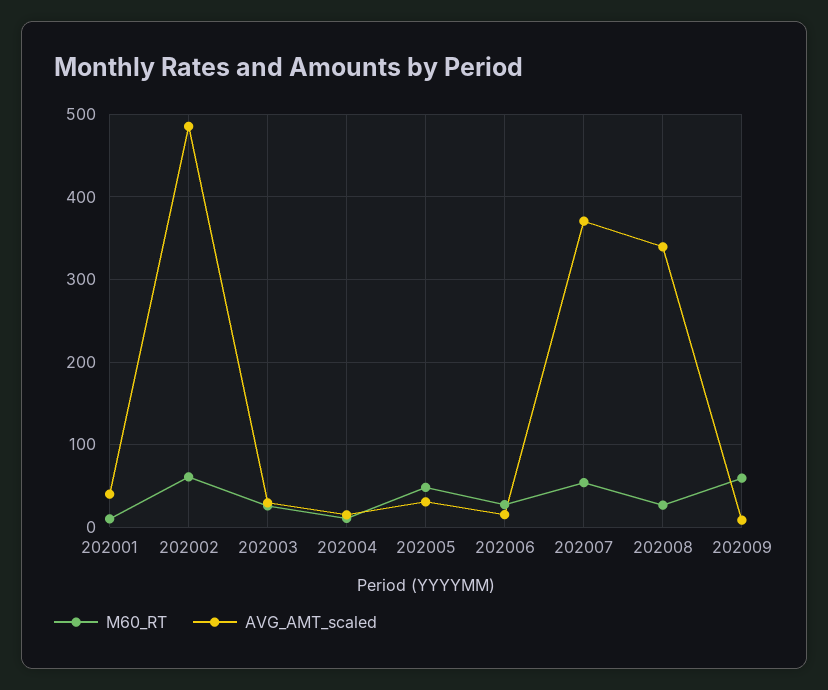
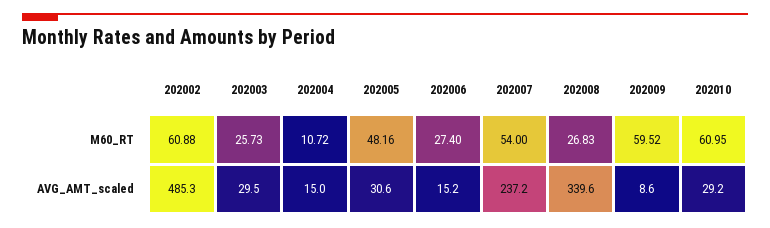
M60_RT, 202001: 10 -> none
AVG_AMT_scaled, 202001: 40 -> none
AVG_AMT_scaled, 202007: 370 -> 237.2
M60_RT, 202010: none -> 60.95
AVG_AMT_scaled, 202010: none -> 29.2

